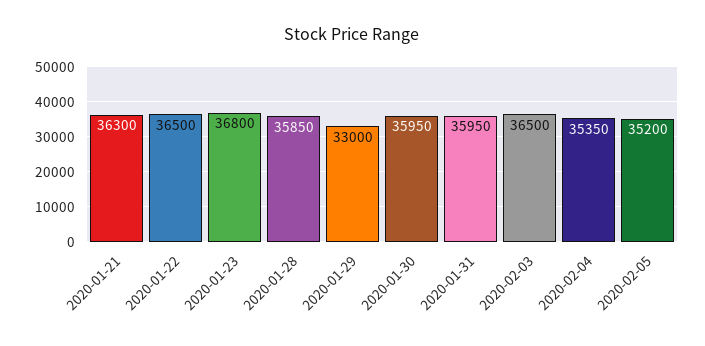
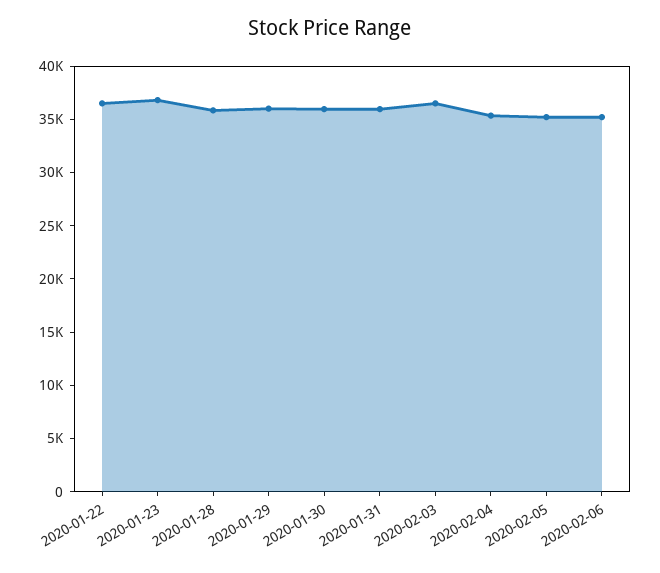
2020-01-21: 36300 -> none
2020-01-29: 33000 -> 36000
2020-02-06: none -> 35000

